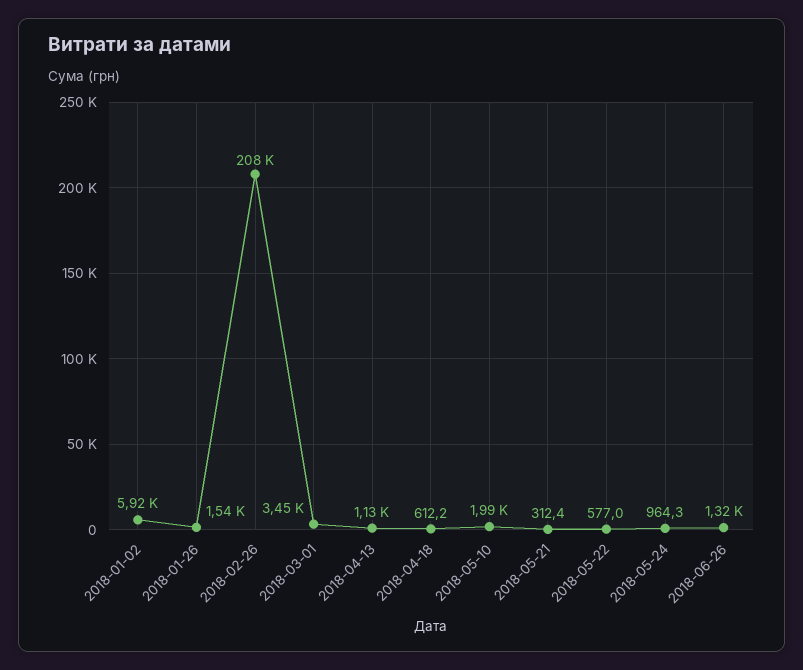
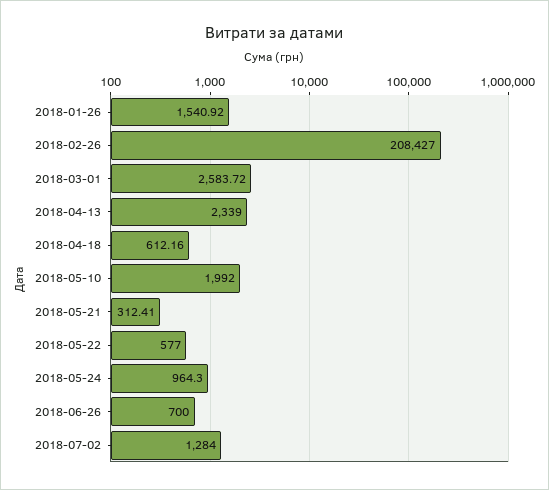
2018-01-02: 5920 -> none
2018-03-01: 3450 -> 2583.72
2018-04-13: 1130 -> 2339
2018-06-26: 1320 -> 700
2018-07-02: none -> 1284

